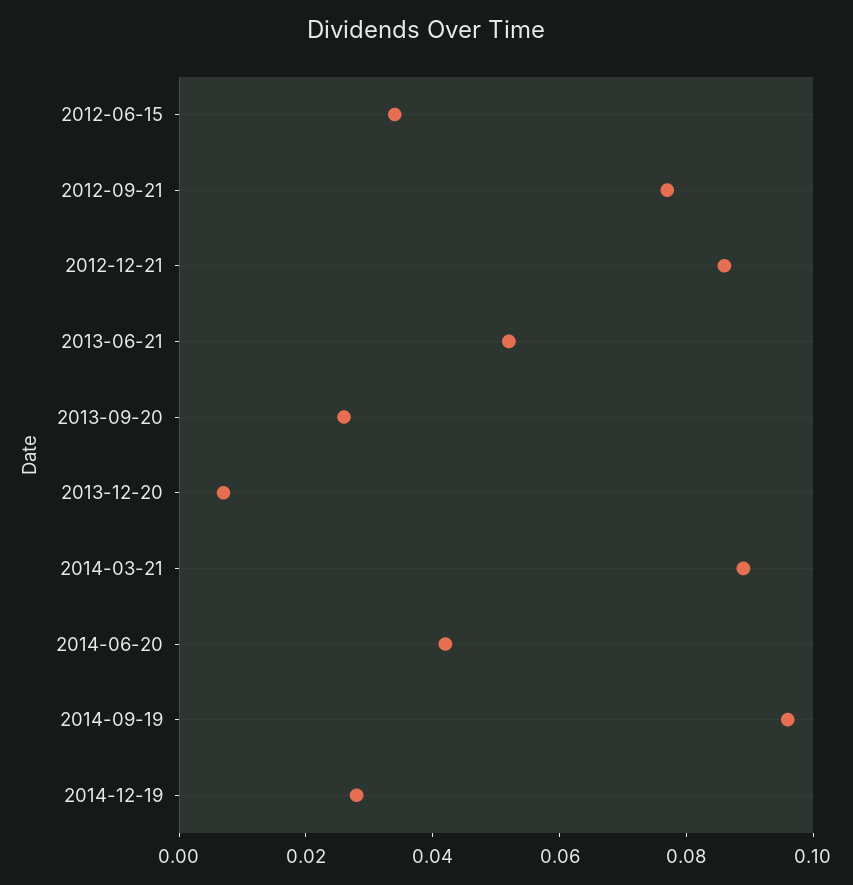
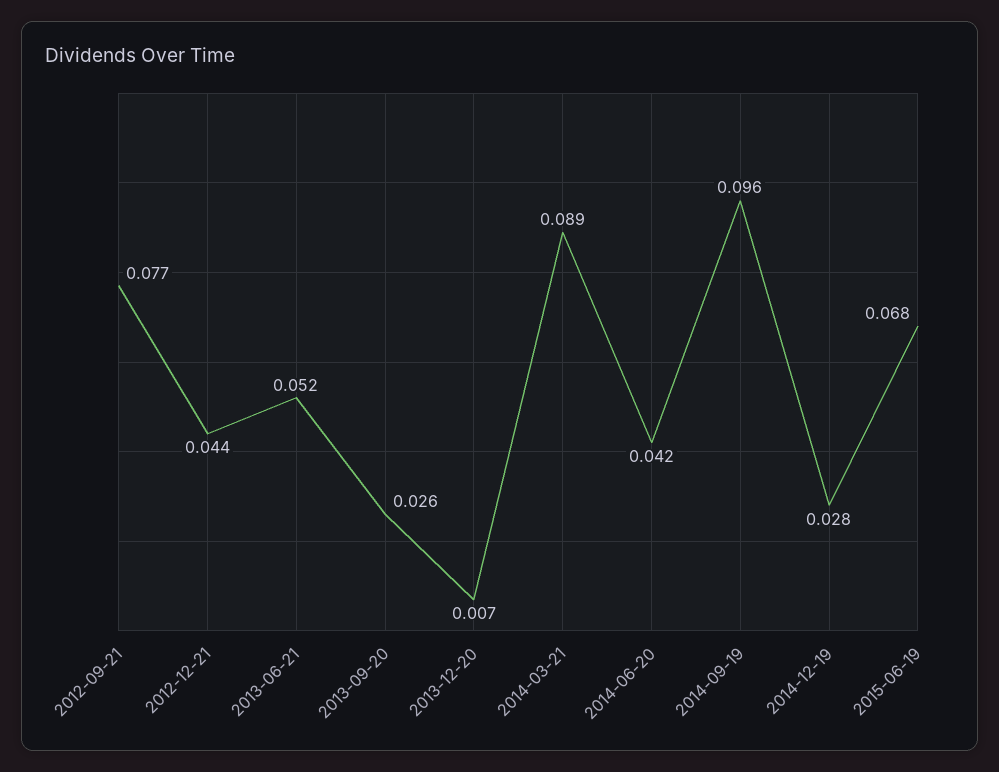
2012-06-15: 0.035 -> none
2012-12-21: 0.085 -> 0.044
2015-06-19: none -> 0.068

